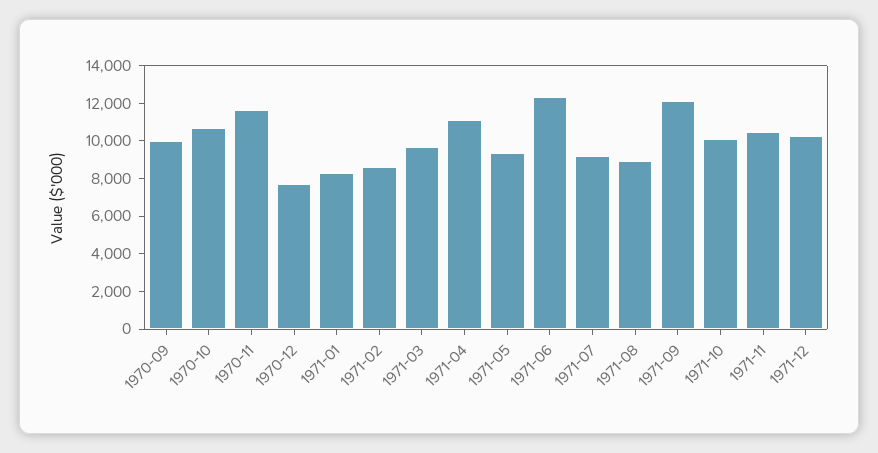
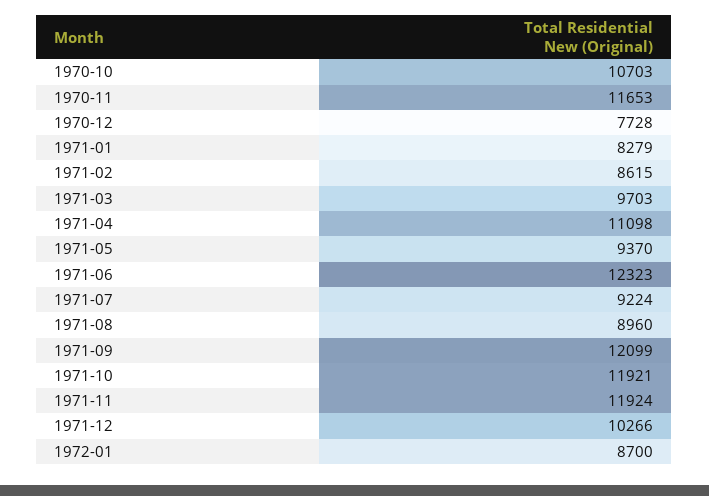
1970-09: 10000 -> none
1971-10: 10000 -> 11921
1971-11: 10500 -> 11924
1972-01: none -> 8700

